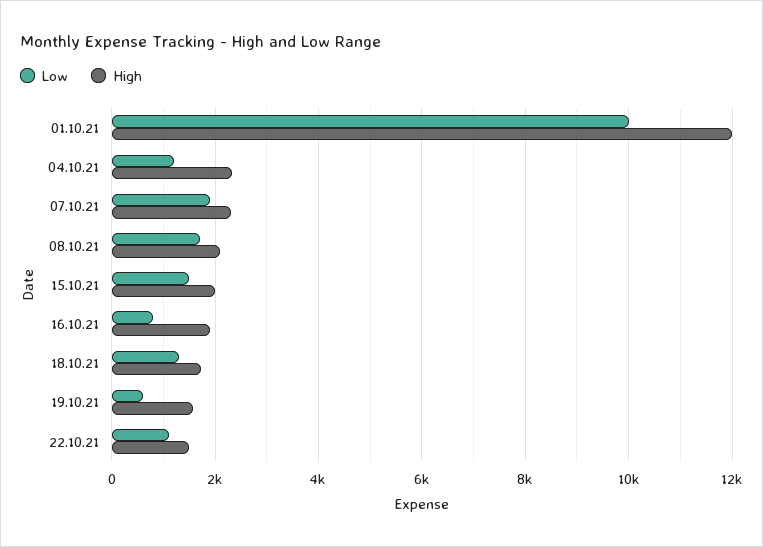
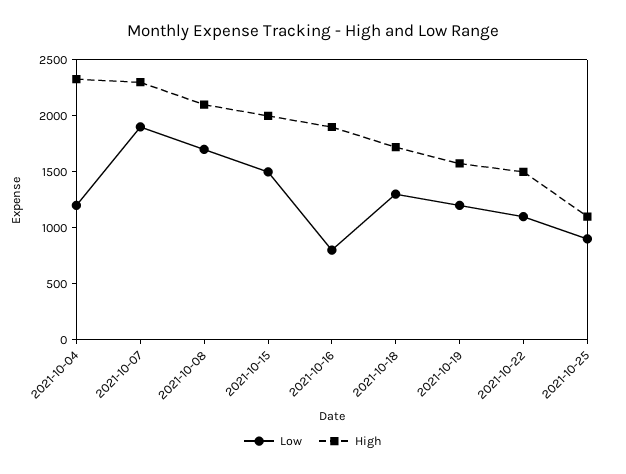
Low, 01.10.21: 10000 -> none
High, 01.10.21: 12000 -> none
Low, 19.10.21: 600 -> 1200
Low, 2021-10-25: none -> 900
High, 2021-10-25: none -> 1100

